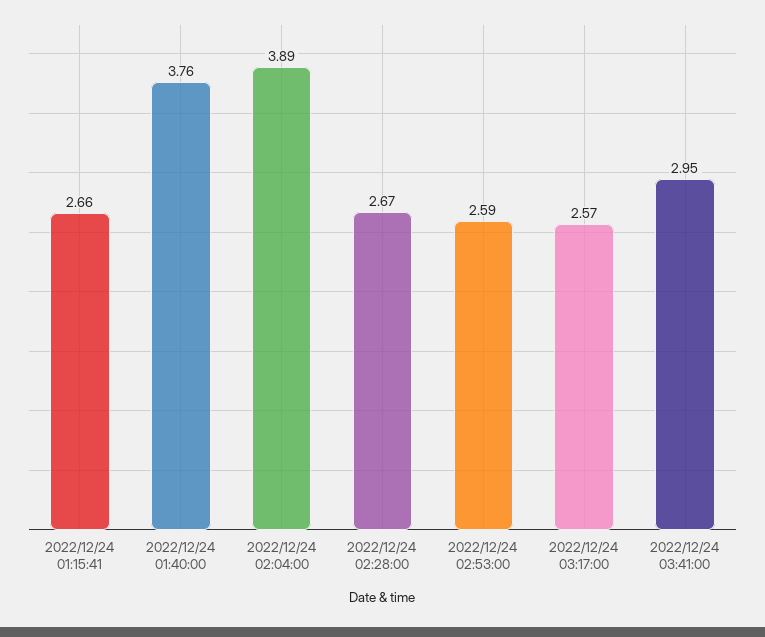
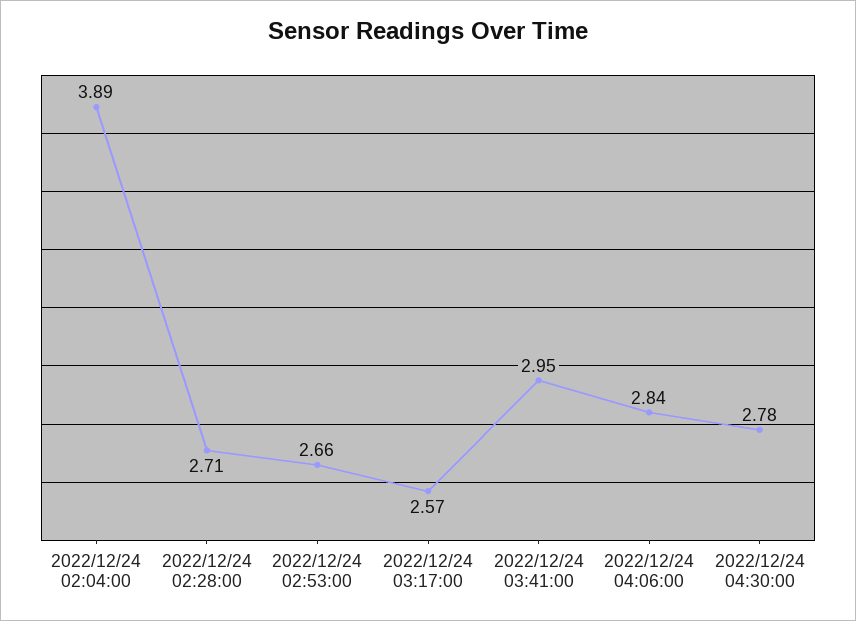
2022/12/24 01:15:41: 2.66 -> none
2022/12/24 01:40:00: 3.76 -> none
2022/12/24 02:28:00: 2.67 -> 2.71
2022/12/24 02:53:00: 2.59 -> 2.66
2022/12/24 04:06:00: none -> 2.84
2022/12/24 04:30:00: none -> 2.78

